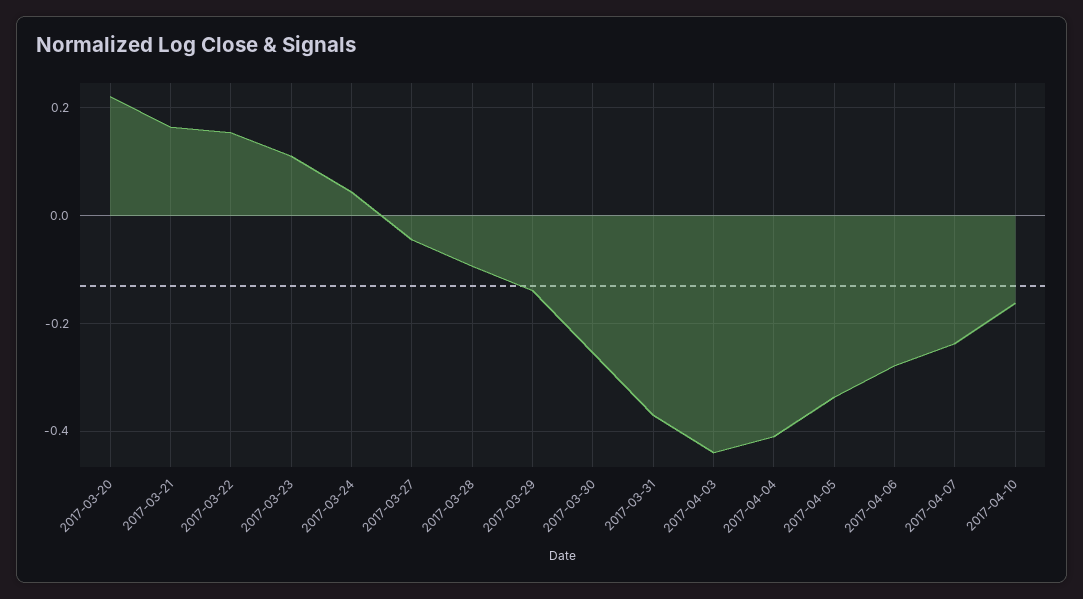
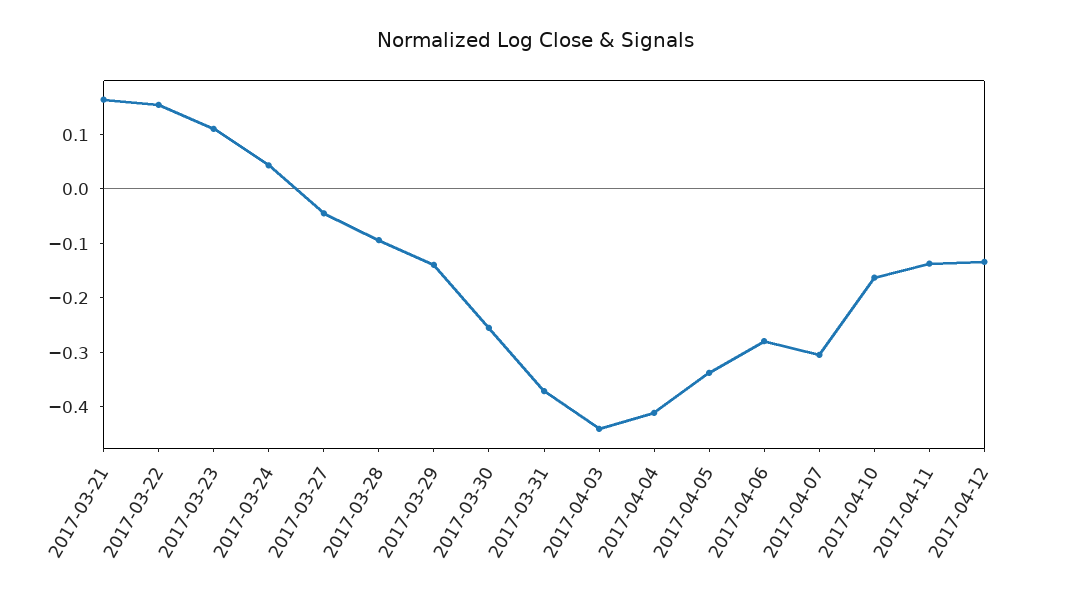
2017-03-20: 0.22 -> none
2017-04-07: -0.24 -> -0.3
2017-04-11: none -> -0.14
2017-04-12: none -> -0.14

